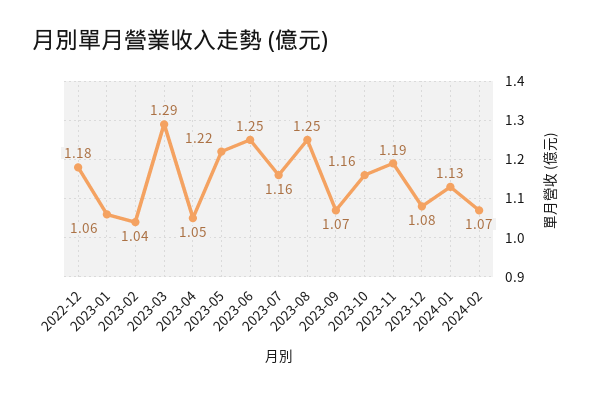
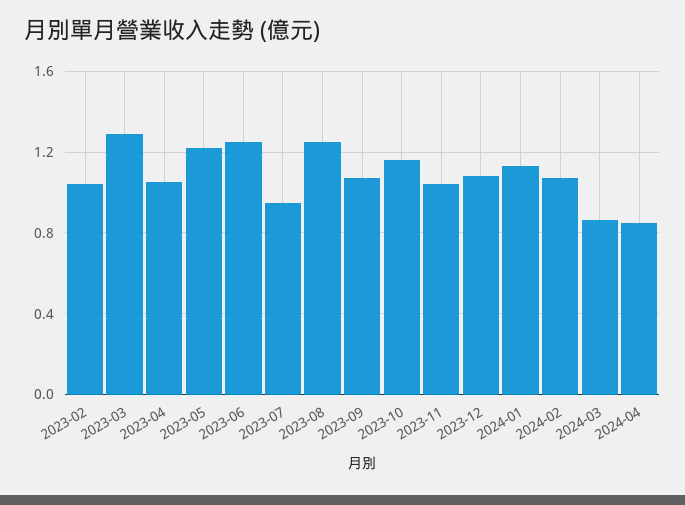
2022-12: 1.18 -> none
2023-01: 1.06 -> none
2023-07: 1.16 -> 0.95
2023-11: 1.19 -> 1.05
2024-03: none -> 0.85
2024-04: none -> 0.85

